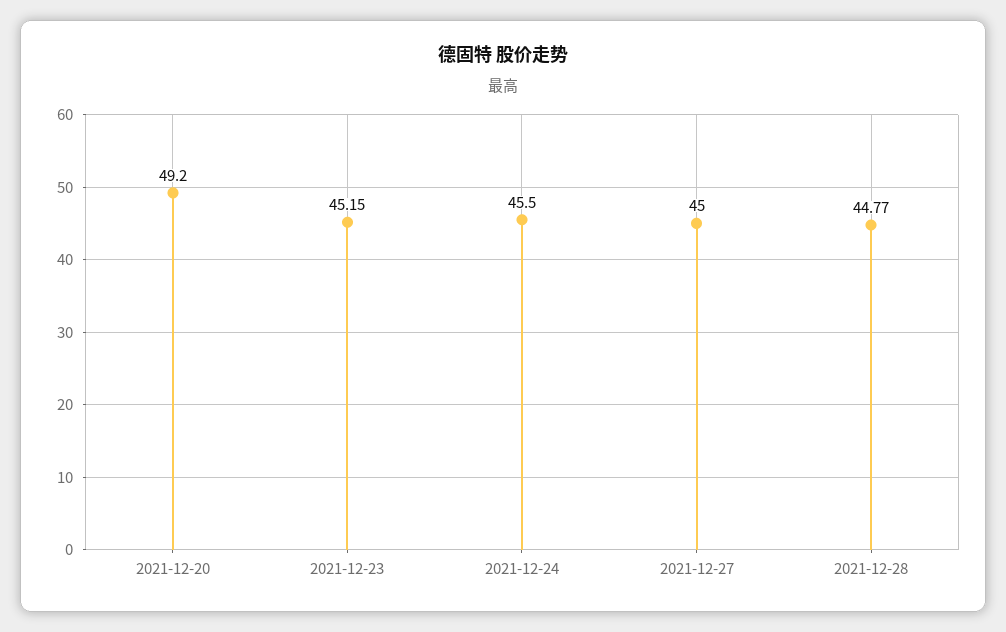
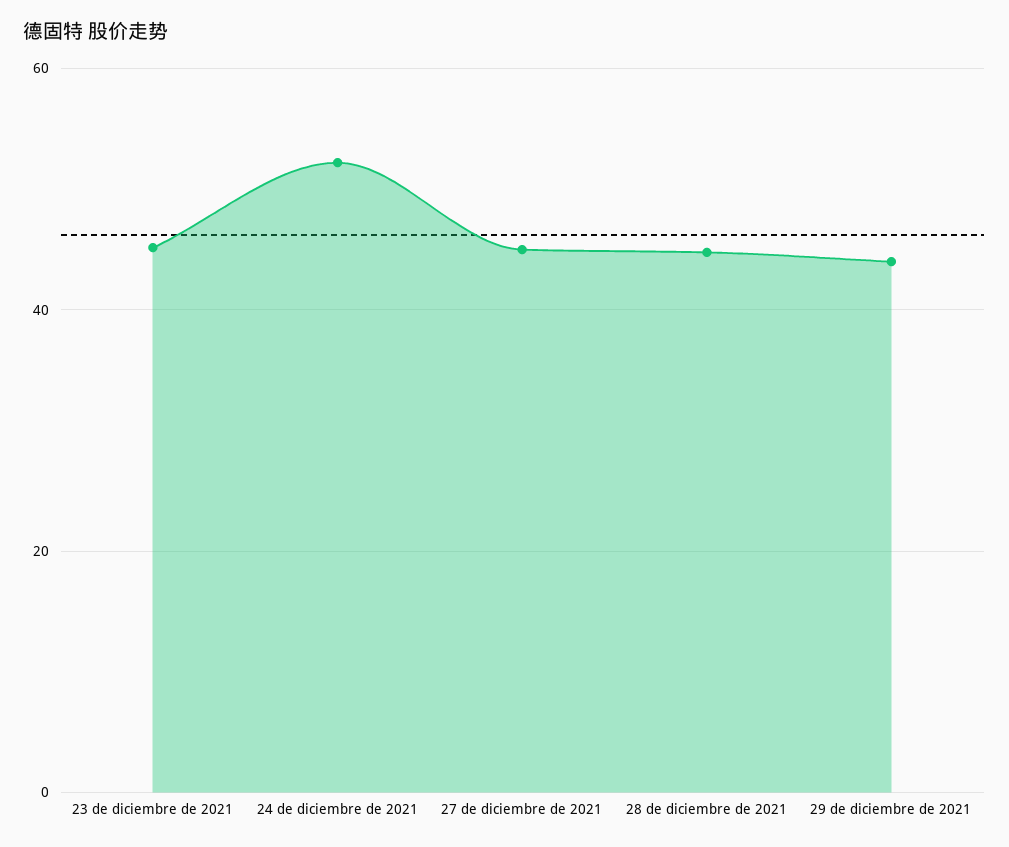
2021-12-20: 49.2 -> none
2021-12-24: 45.5 -> 52
29 de diciembre de 2021: none -> 44

